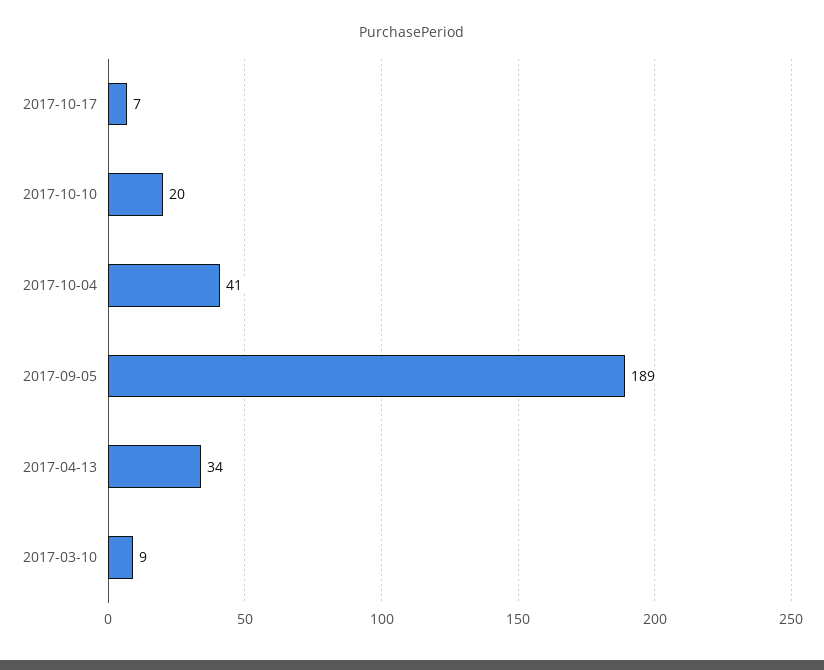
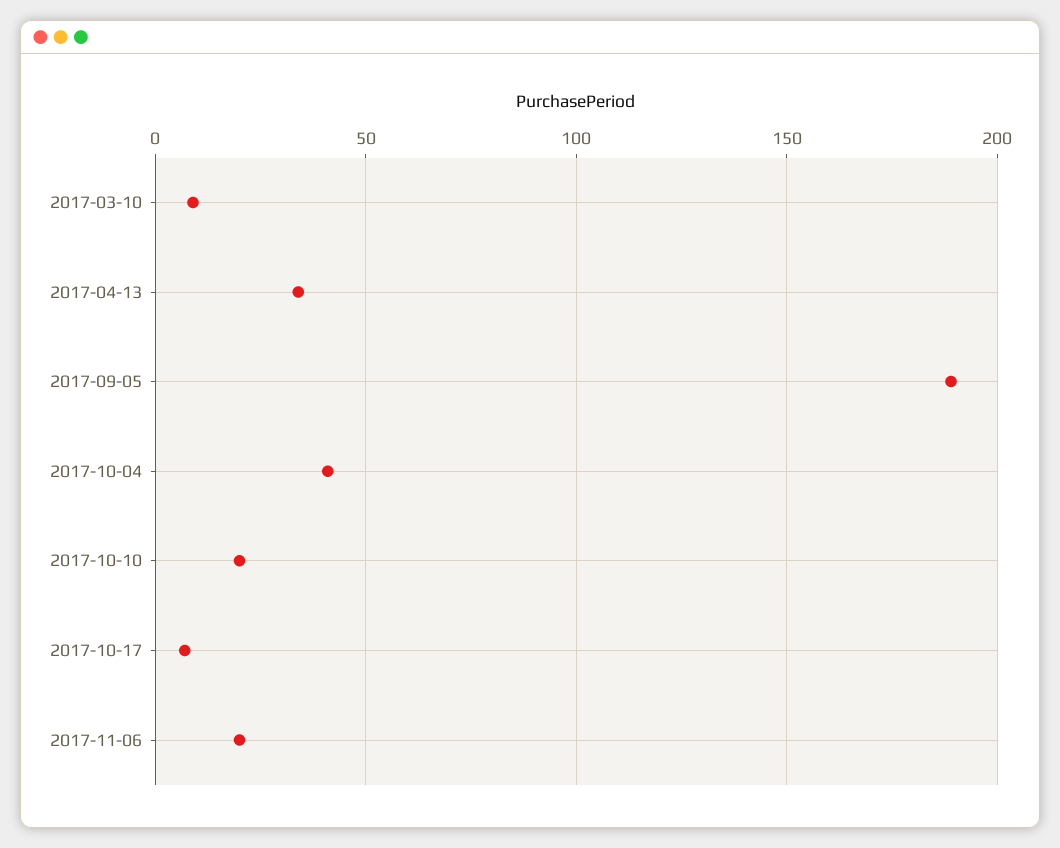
2017-11-06: none -> 20

